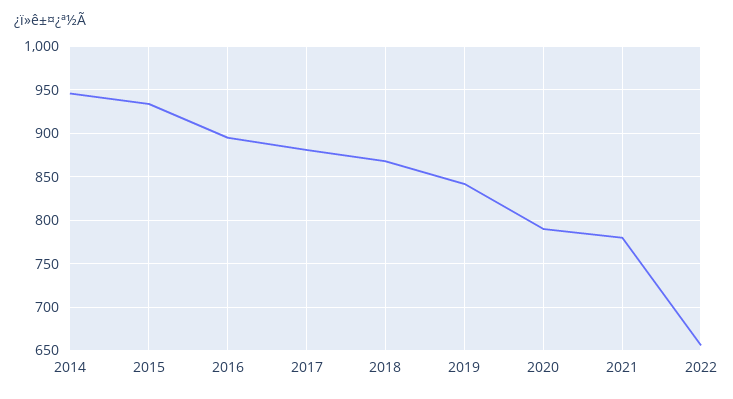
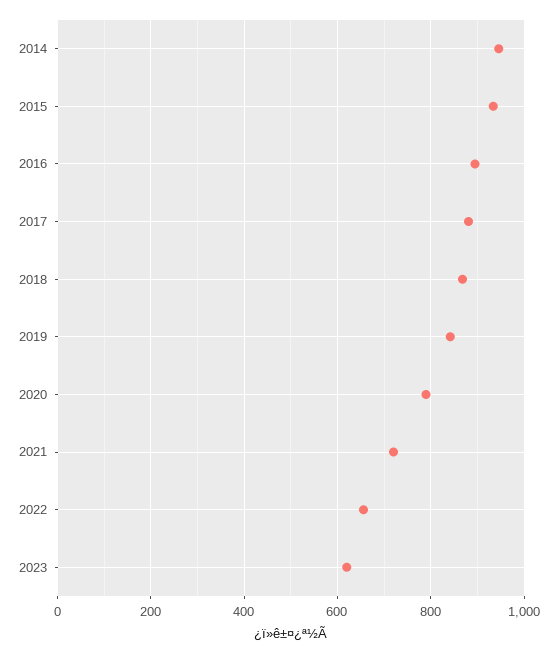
2021: 780 -> 720
2023: none -> 620

